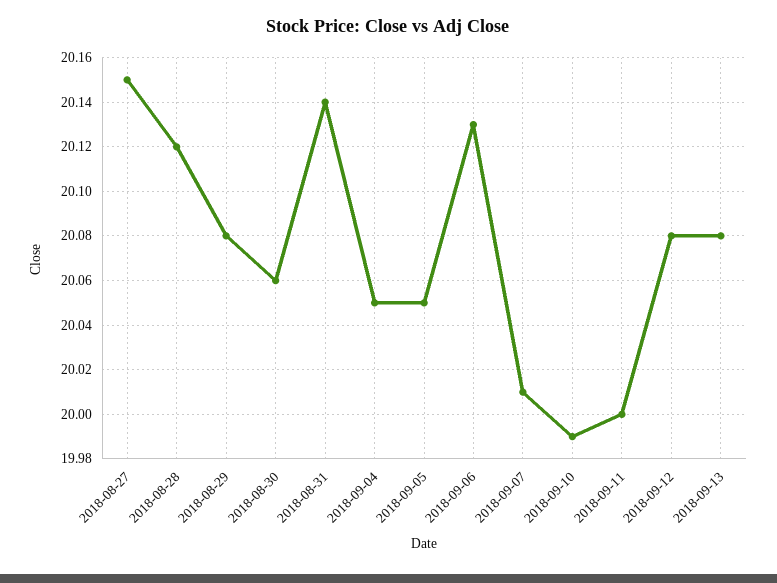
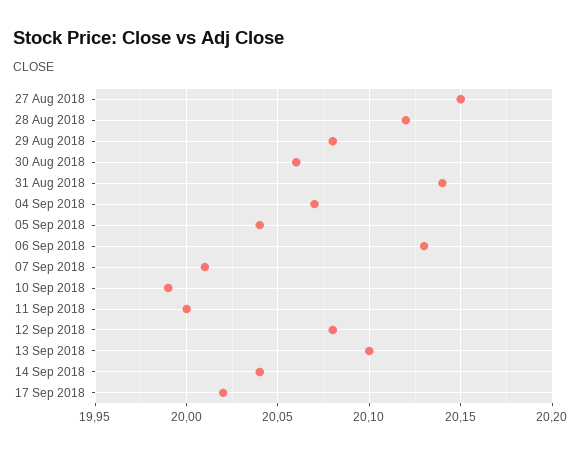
2018-09-04: 20.05 -> 20.07
2018-09-05: 20.05 -> 20.04
2018-09-13: 20.08 -> 20.1
14 Sep 2018: none -> 20.04
17 Sep 2018: none -> 20.02

